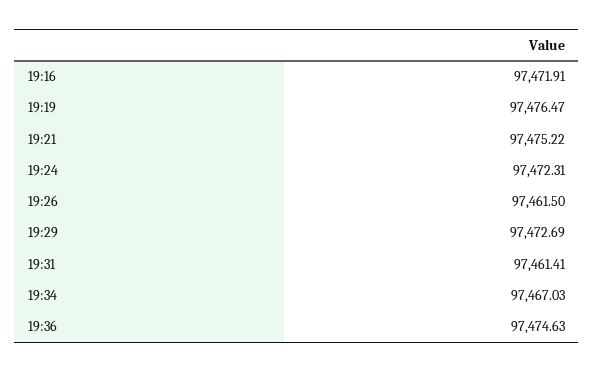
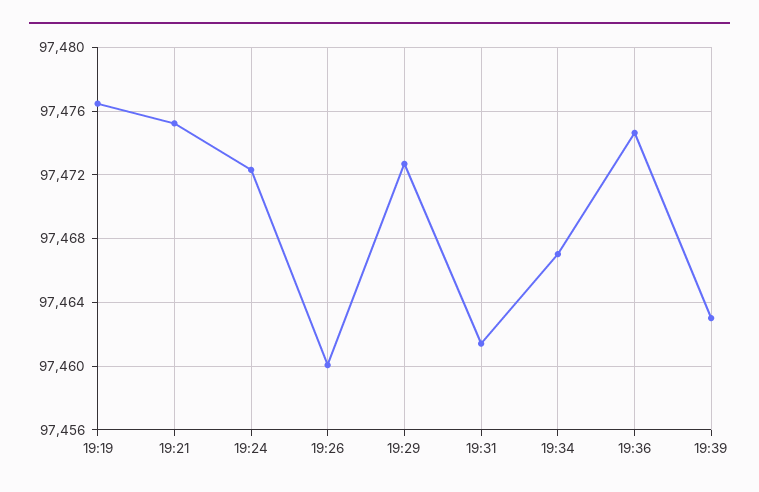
19:16: 97471.91 -> none
19:26: 97461.5 -> 97460
19:39: none -> 97463

